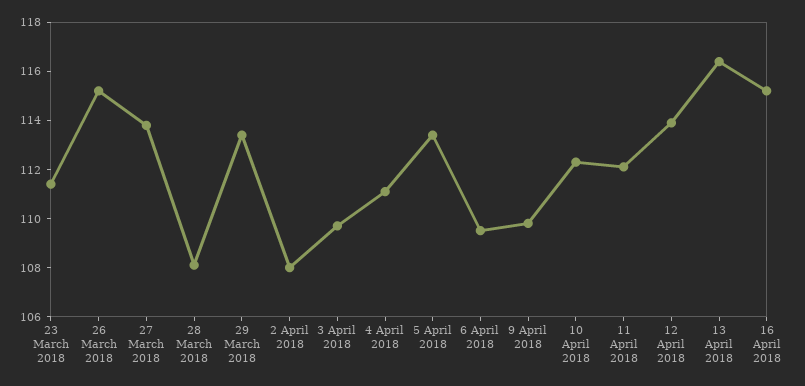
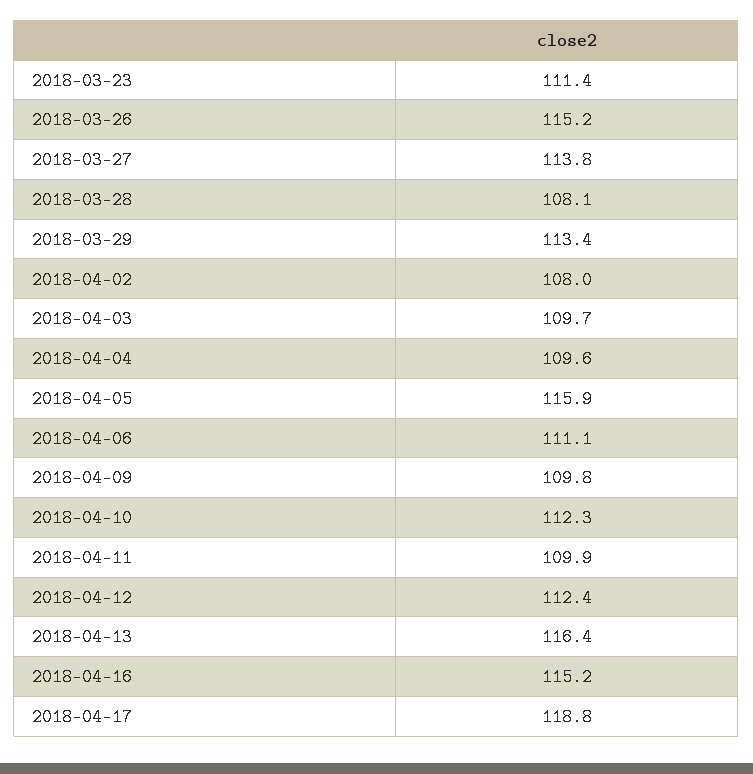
4 April 2018: 111 -> 109.6
5 April 2018: 113.5 -> 115.9
6 April 2018: 109.5 -> 111.1
11 April 2018: 112 -> 109.9
12 April 2018: 114 -> 112.4
2018-04-17: none -> 118.8

